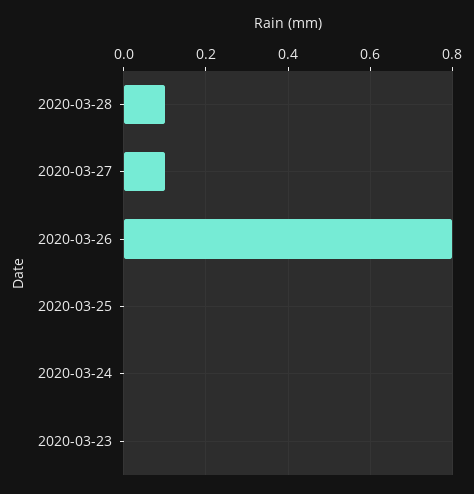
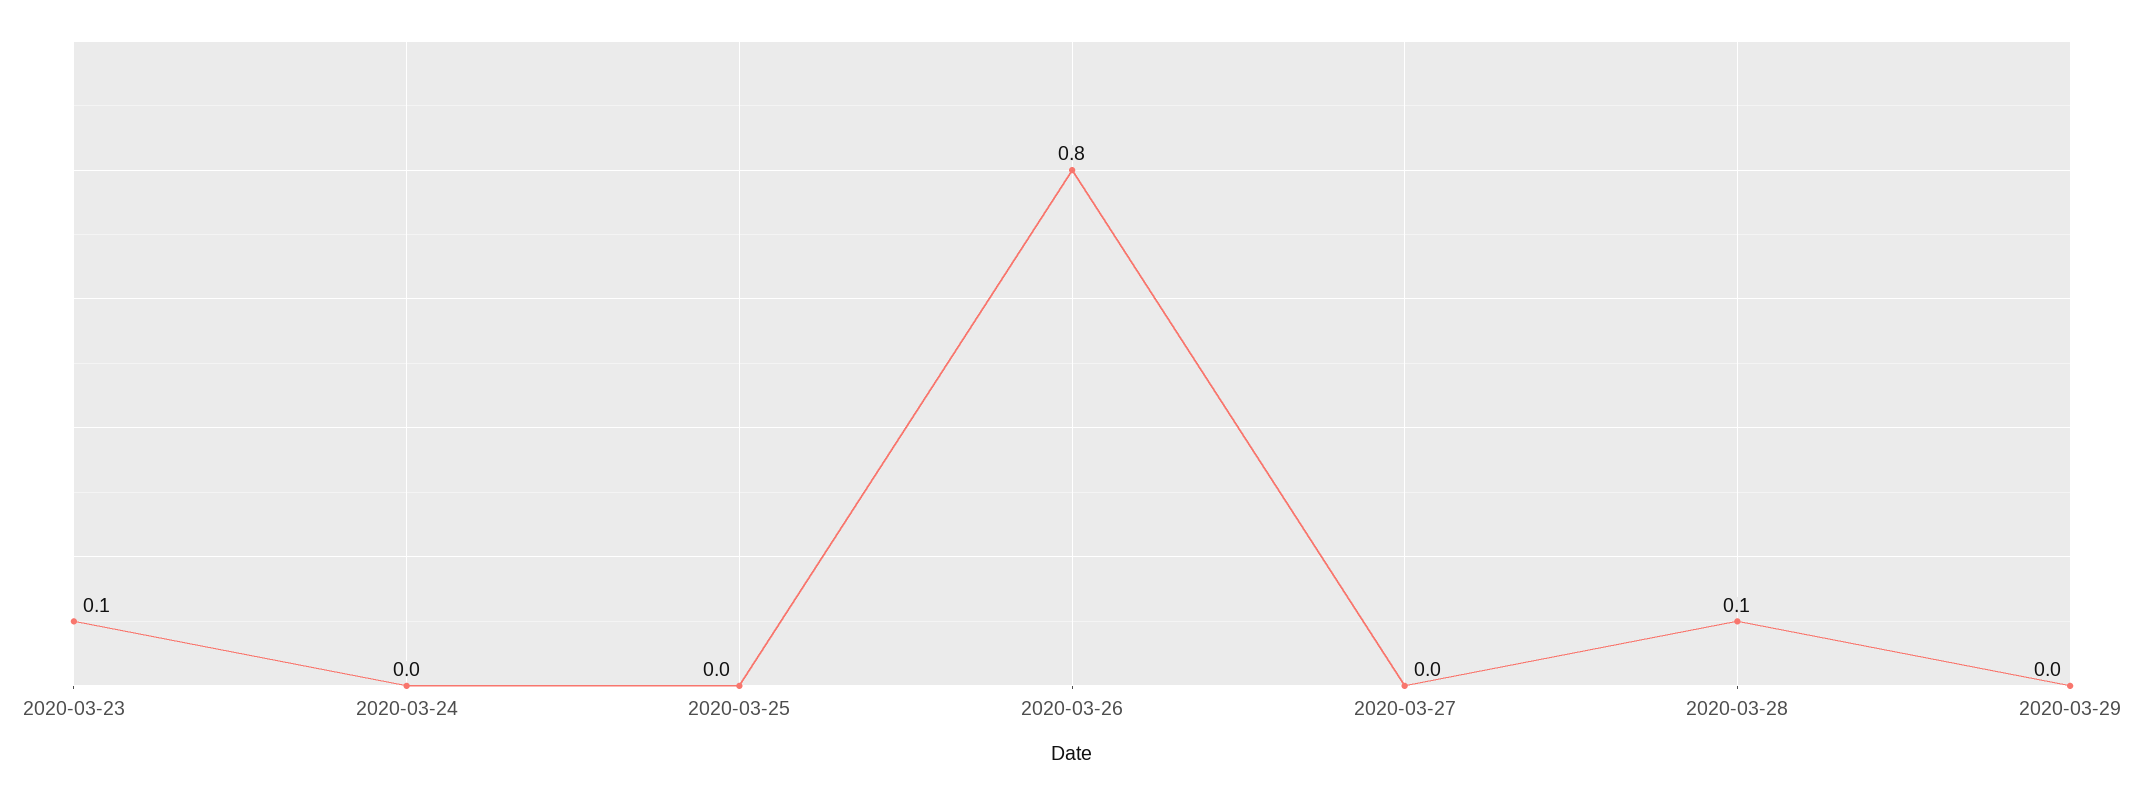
2020-03-27: 0.1 -> 0
2020-03-23: 0 -> 0.1
2020-03-29: none -> 0

